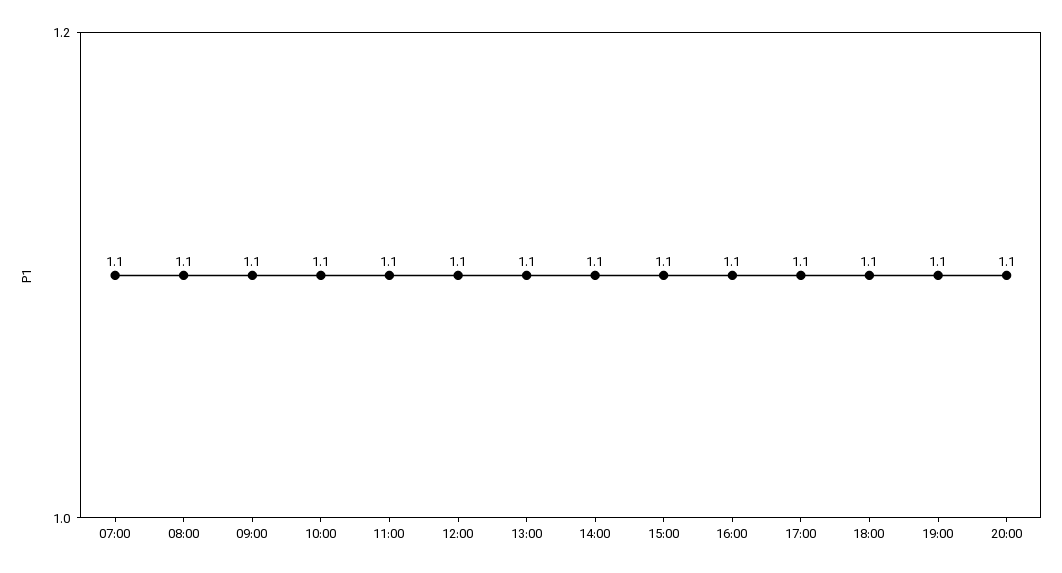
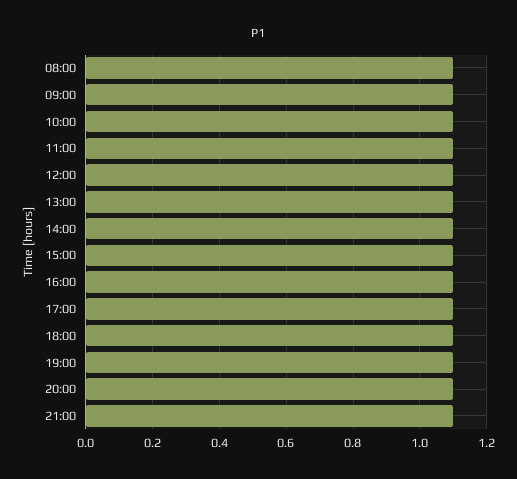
07:00: 1.1 -> none
21:00: none -> 1.1

